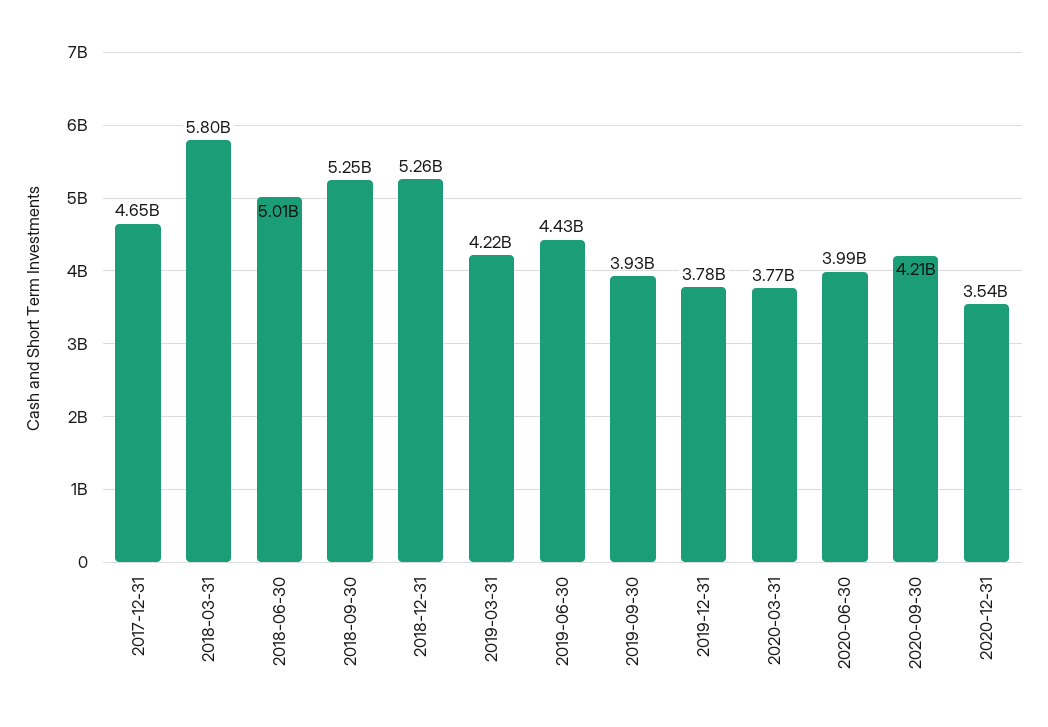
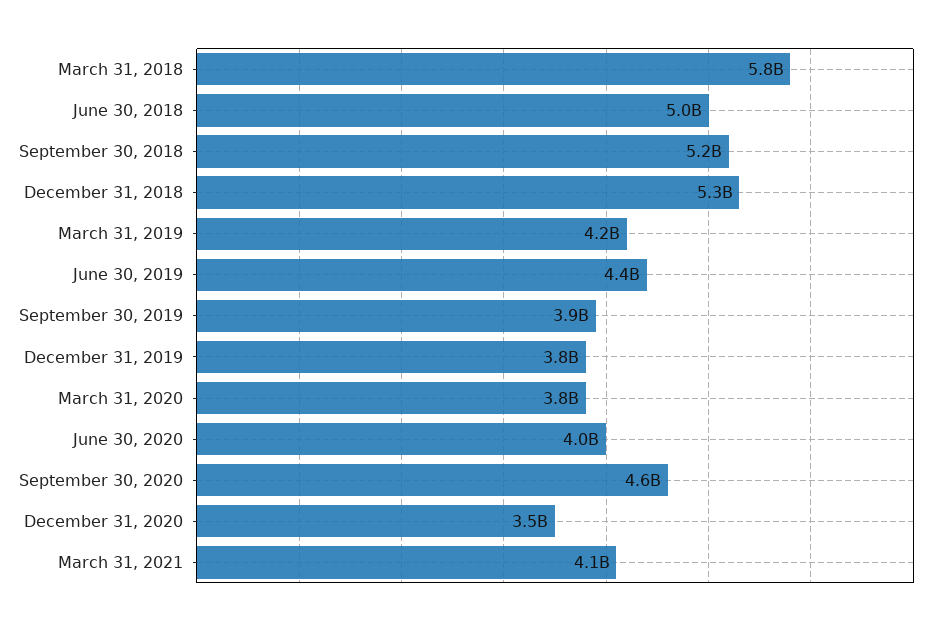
2017-12-31: 4650000000 -> none
2020-09-30: 4210000000 -> 4600000000
March 31, 2021: none -> 4100000000

